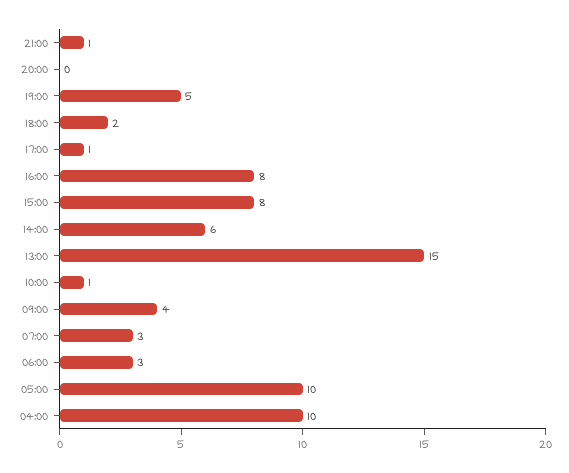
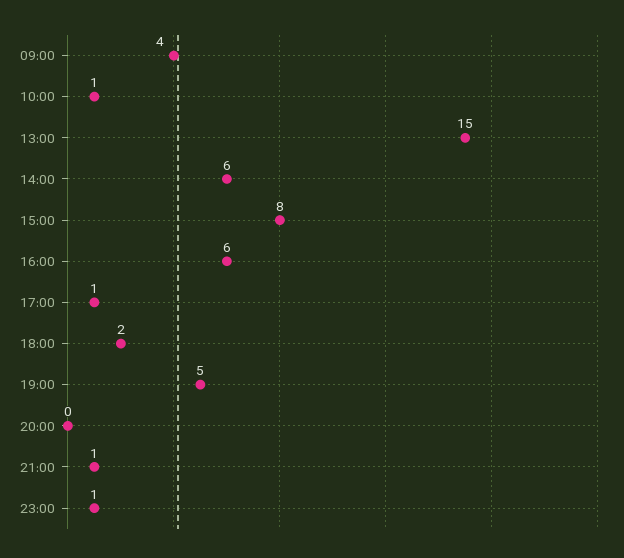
16:00: 8 -> 6
07:00: 3 -> none
06:00: 3 -> none
05:00: 10 -> none
04:00: 10 -> none
23:00: none -> 1

